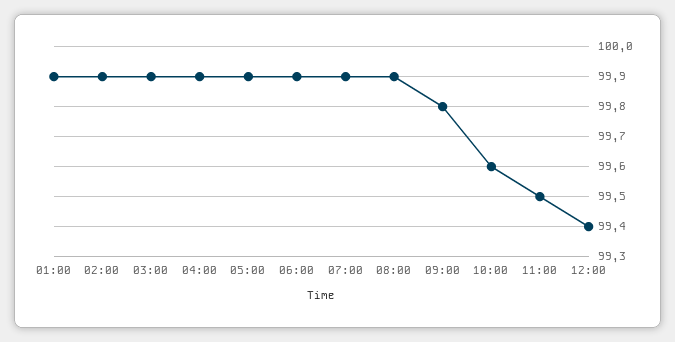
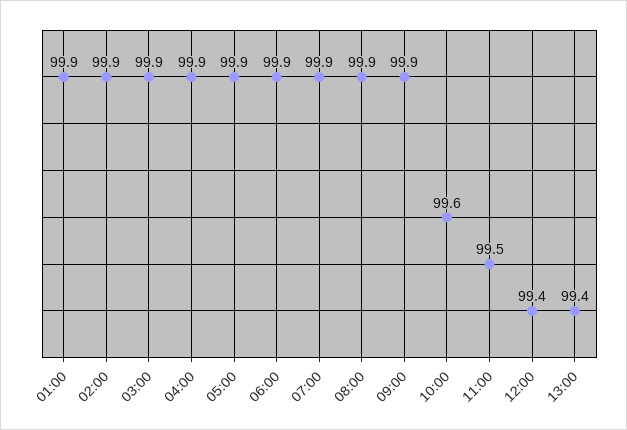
09:00: 99.8 -> 99.9
13:00: none -> 99.4

